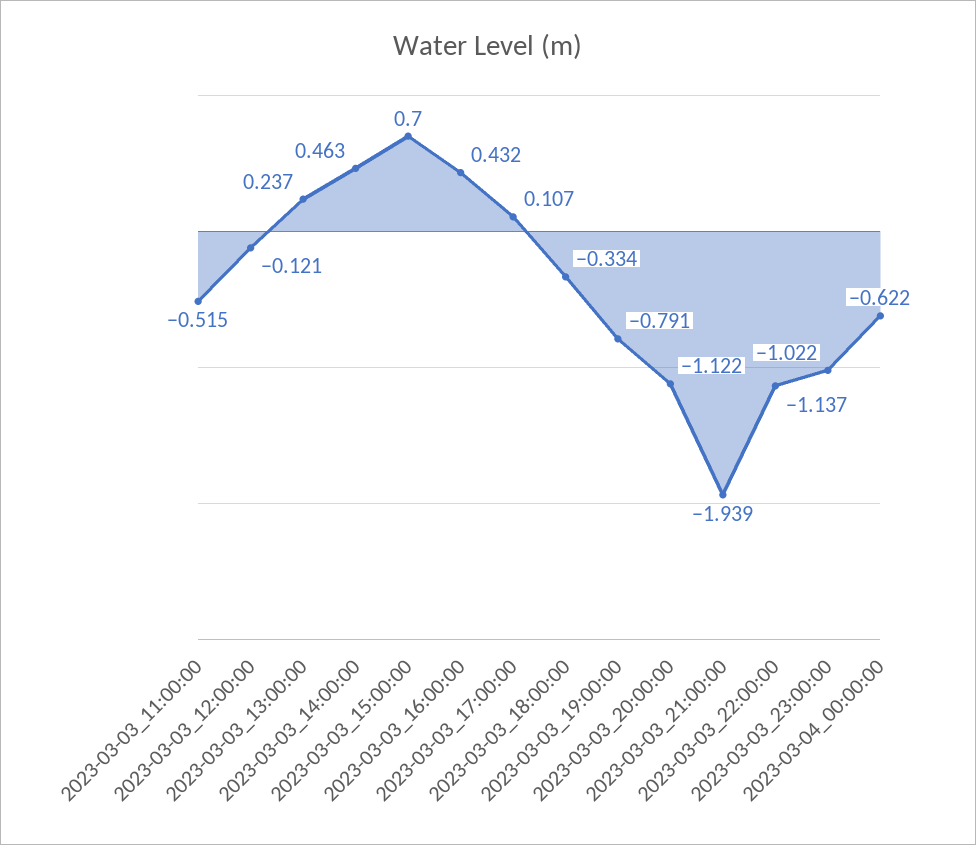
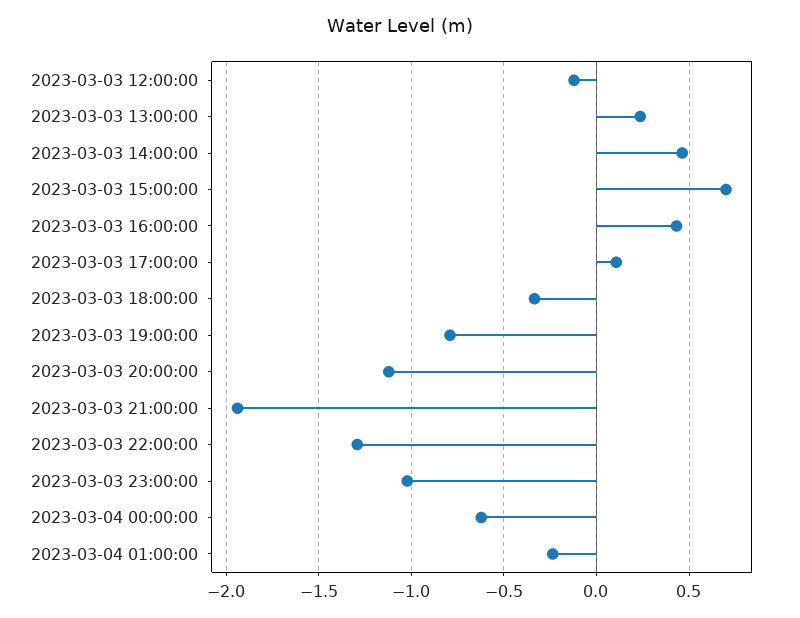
2023-03-03_11:00:00: -0.515 -> none
2023-03-03_22:00:00: -1.137 -> -1.3
2023-03-04 01:00:00: none -> -0.25

